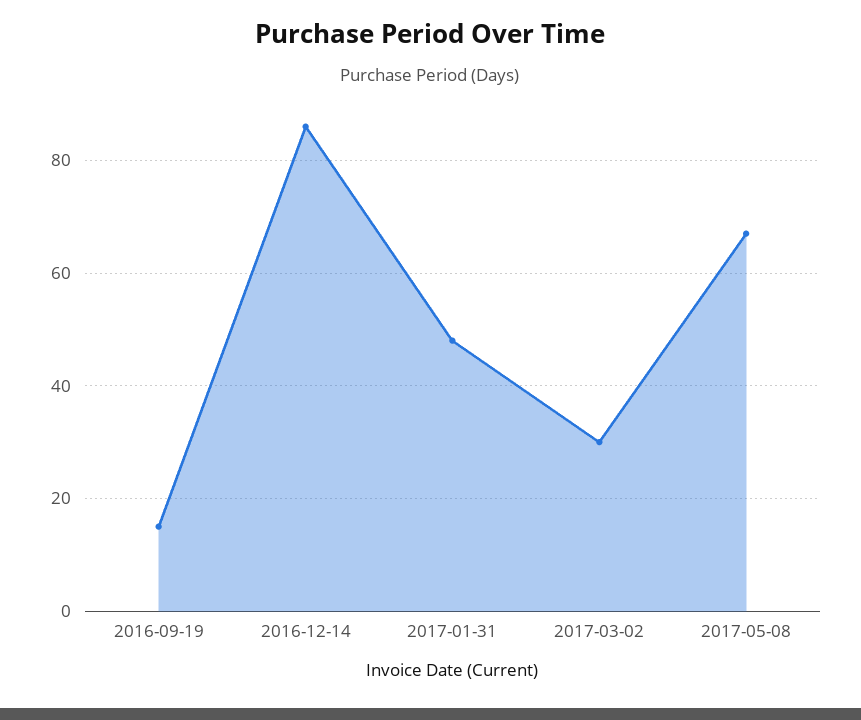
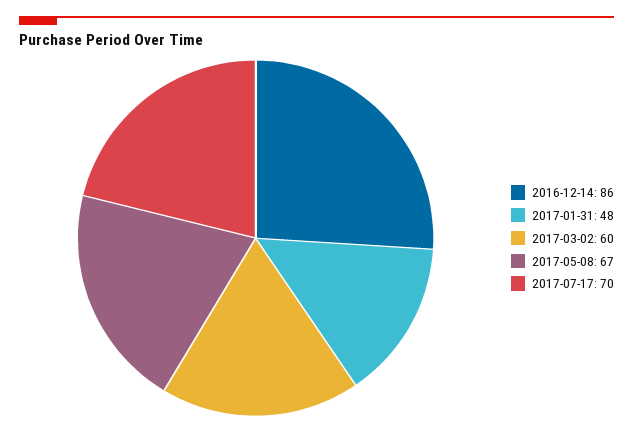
2016-09-19: 15 -> none
2017-03-02: 30 -> 60
2017-07-17: none -> 70

